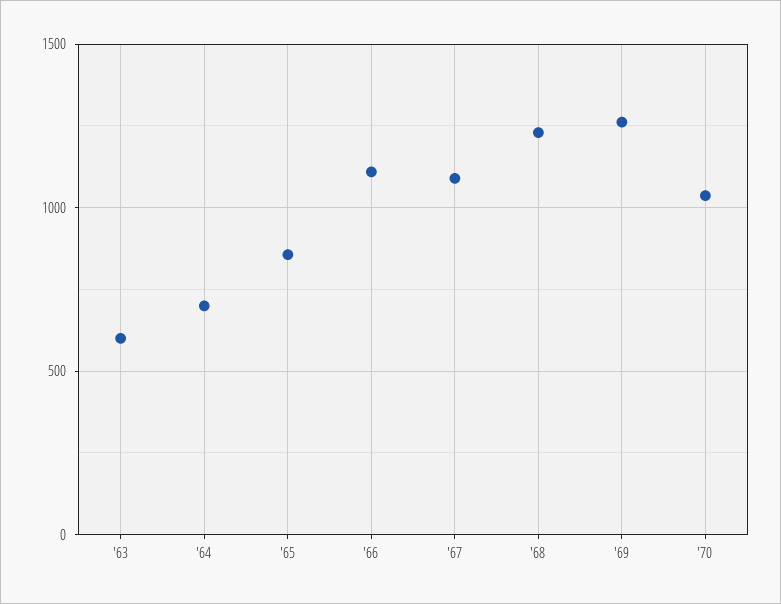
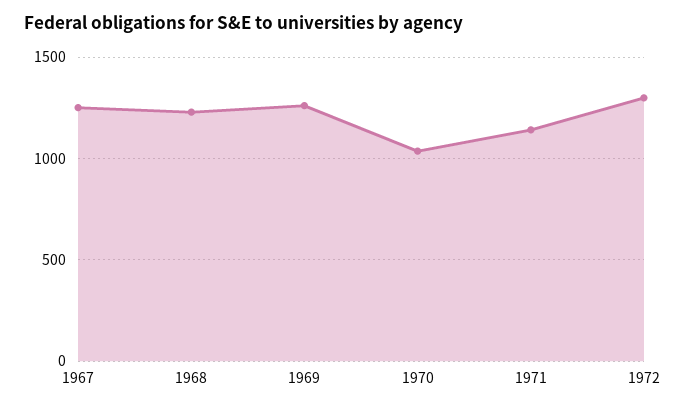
'63: 600 -> none
'64: 700 -> none
'65: 850 -> none
'66: 1100 -> none
'67: 1100 -> 1250
1971: none -> 1150
1972: none -> 1300

